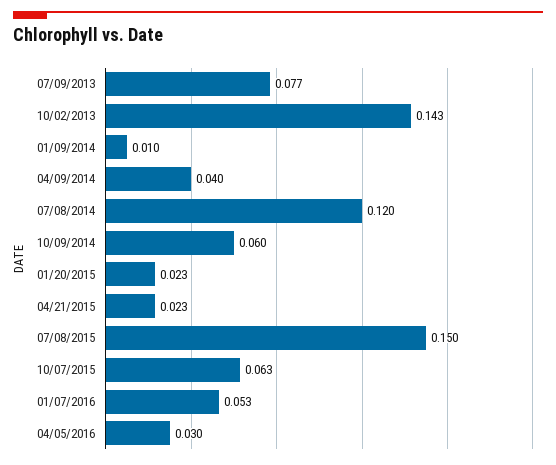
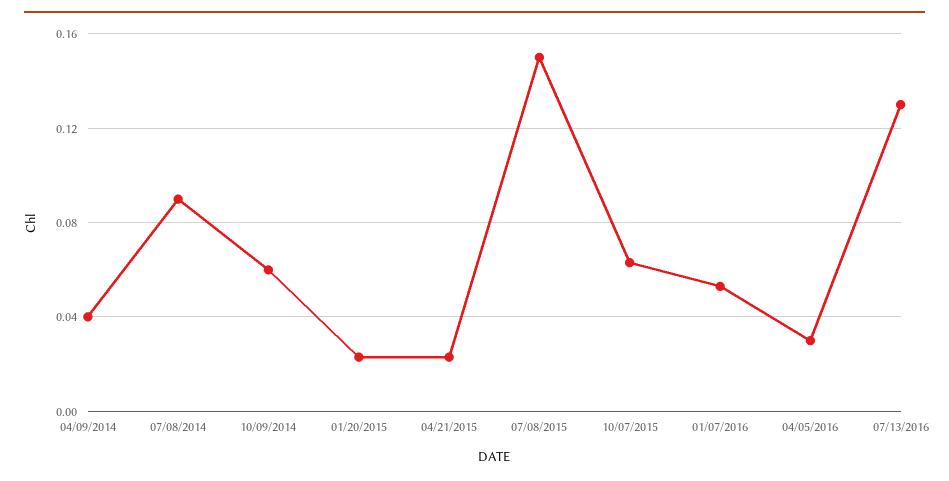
07/09/2013: 0.077 -> none
10/02/2013: 0.143 -> none
01/09/2014: 0.01 -> none
07/08/2014: 0.12 -> 0.09
07/13/2016: none -> 0.13

